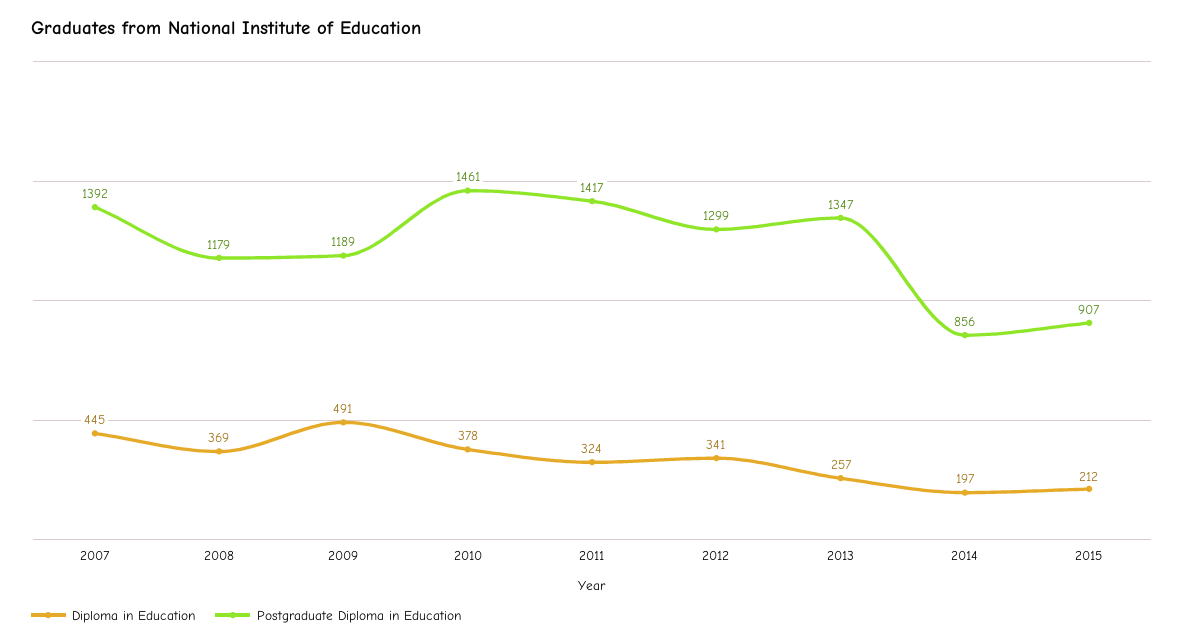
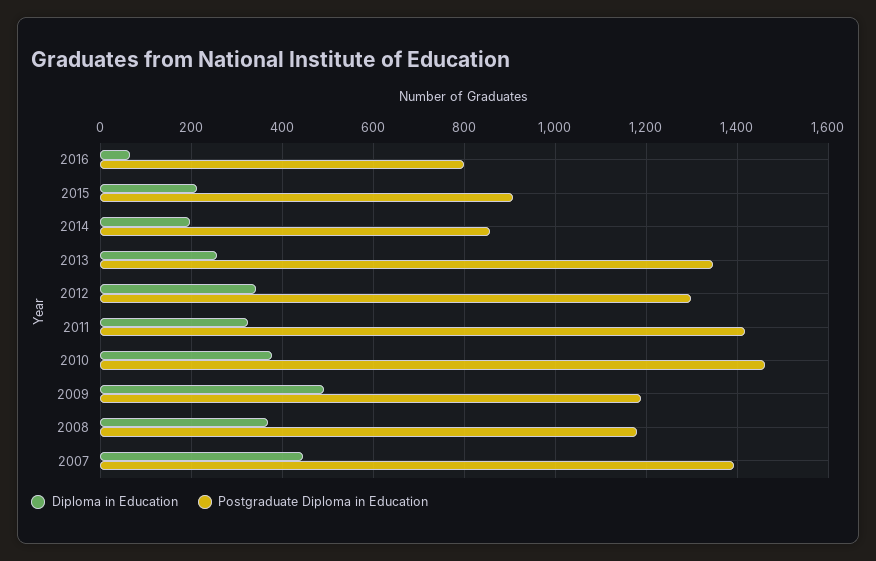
Diploma in Education, 2016: none -> 60
Postgraduate Diploma in Education, 2016: none -> 800

